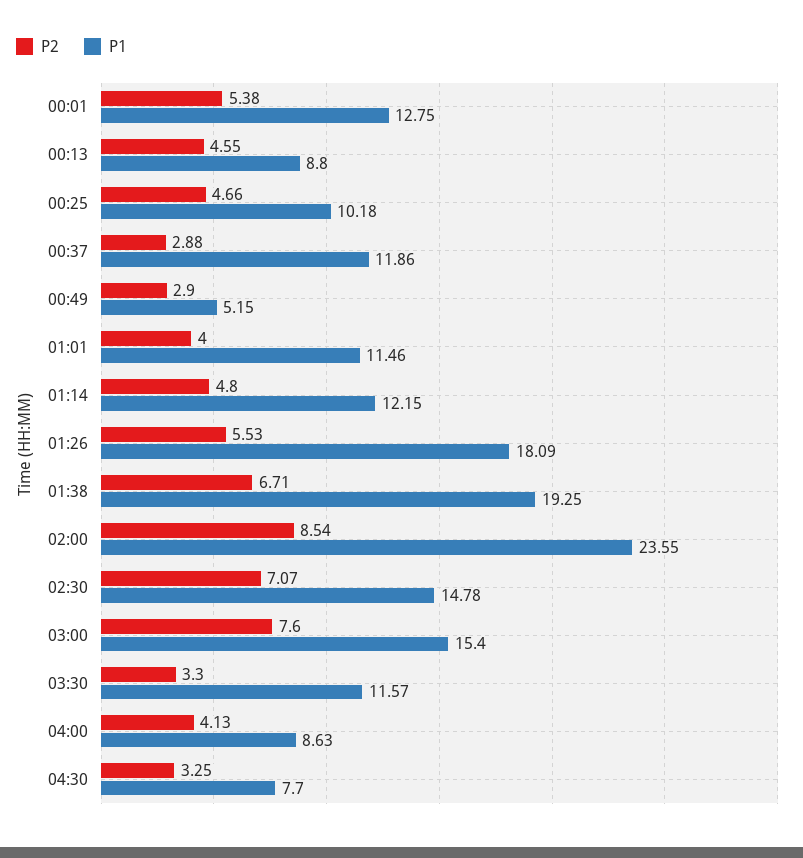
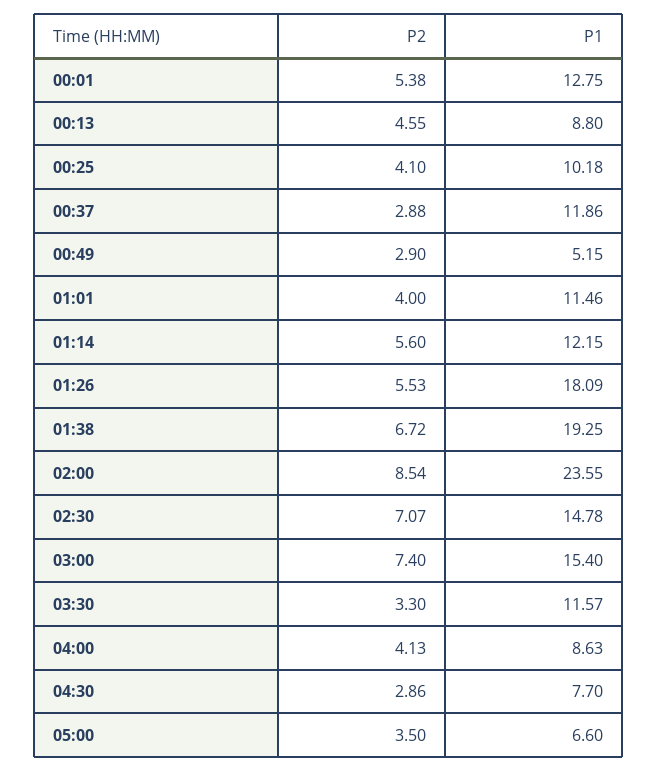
P2, 00:25: 4.66 -> 4.1
P2, 01:14: 4.8 -> 5.6
P2, 01:38: 6.71 -> 6.72
P2, 03:00: 7.6 -> 7.4
P2, 04:30: 3.25 -> 2.86
P2, 05:00: none -> 3.5
P1, 05:00: none -> 6.6

